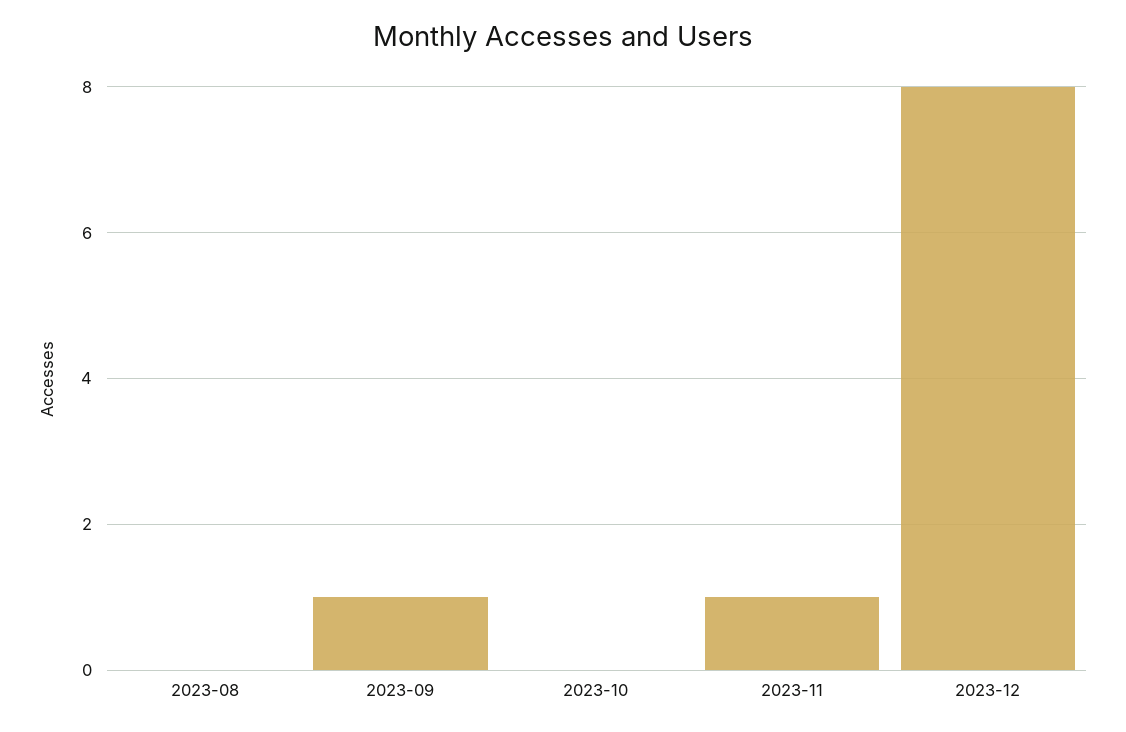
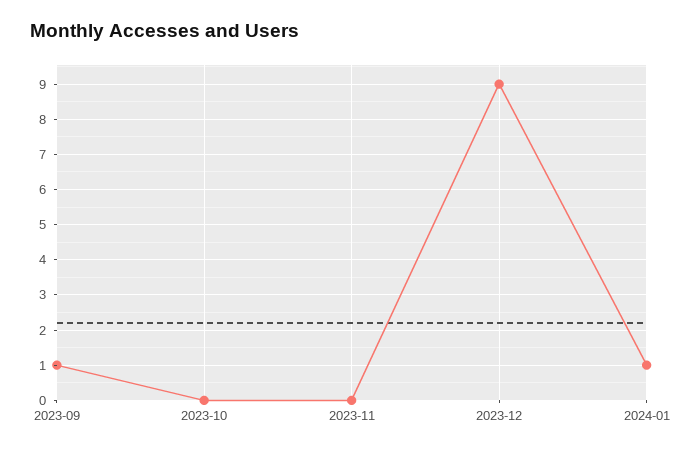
2023-08: 0 -> none
2023-11: 1 -> 0
2023-12: 8 -> 9
2024-01: none -> 1

